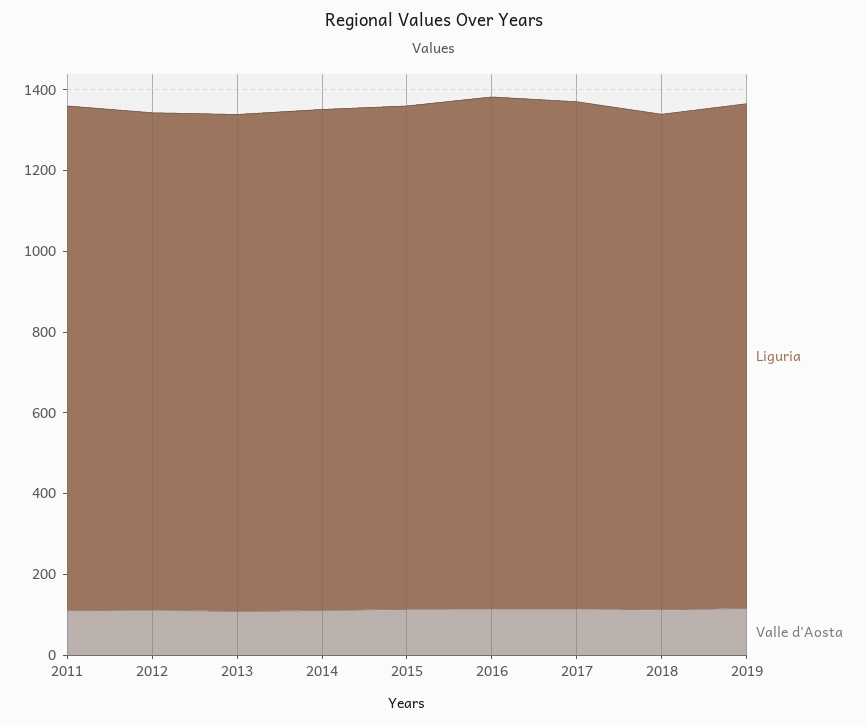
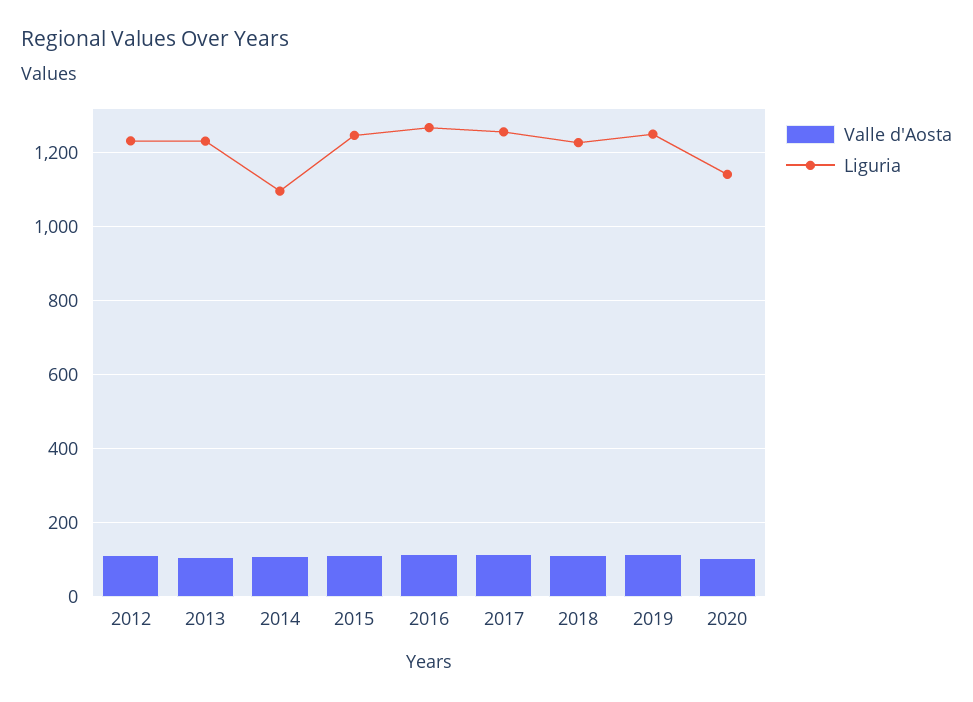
Liguria, 2011: 1250 -> none
Valle d'Aosta, 2011: 100 -> none
Liguria, 2014: 1250 -> 1100
Valle d'Aosta, 2020: none -> 100
Liguria, 2020: none -> 1140

